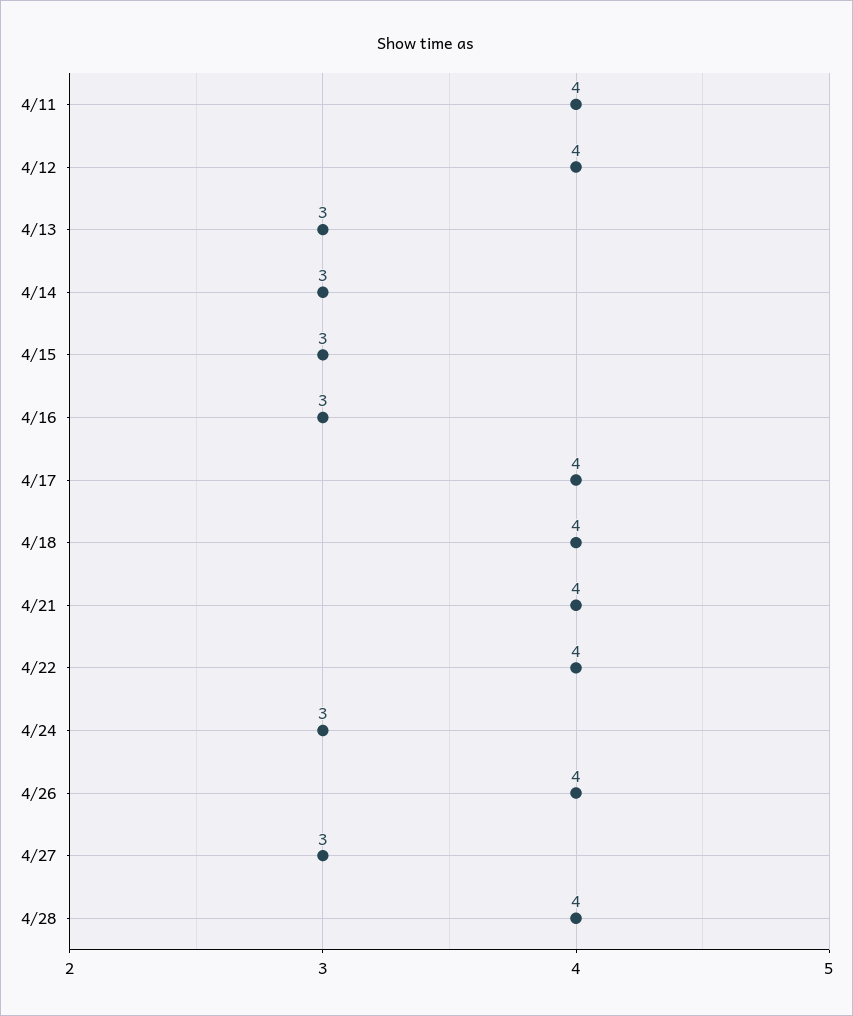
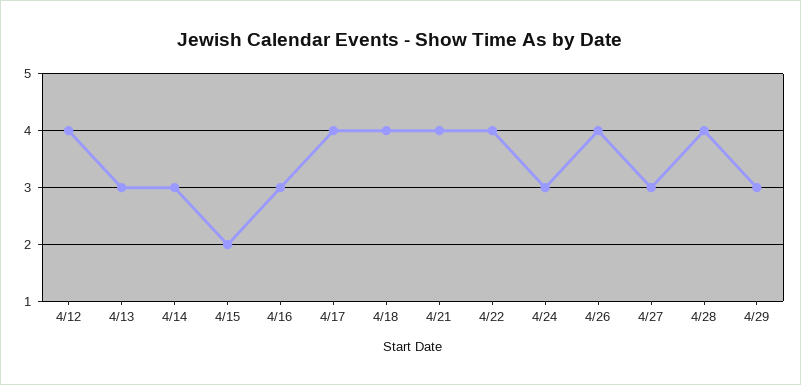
4/11: 4 -> none
4/15: 3 -> 2
4/29: none -> 3

